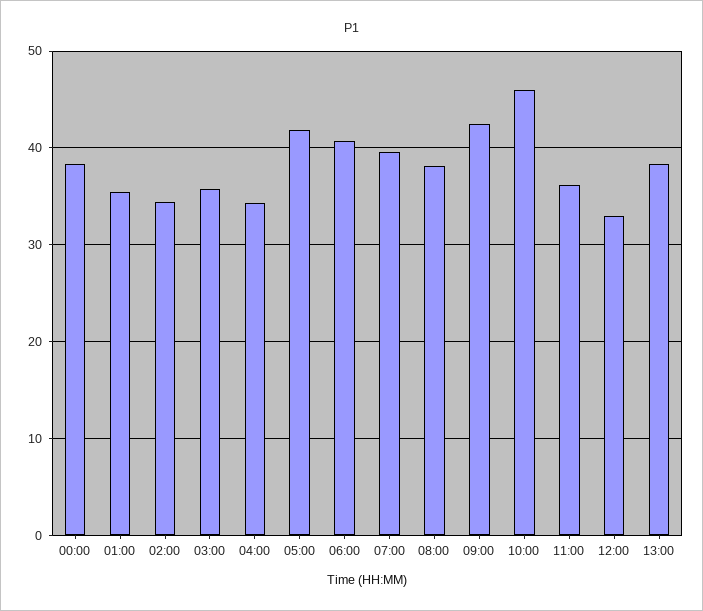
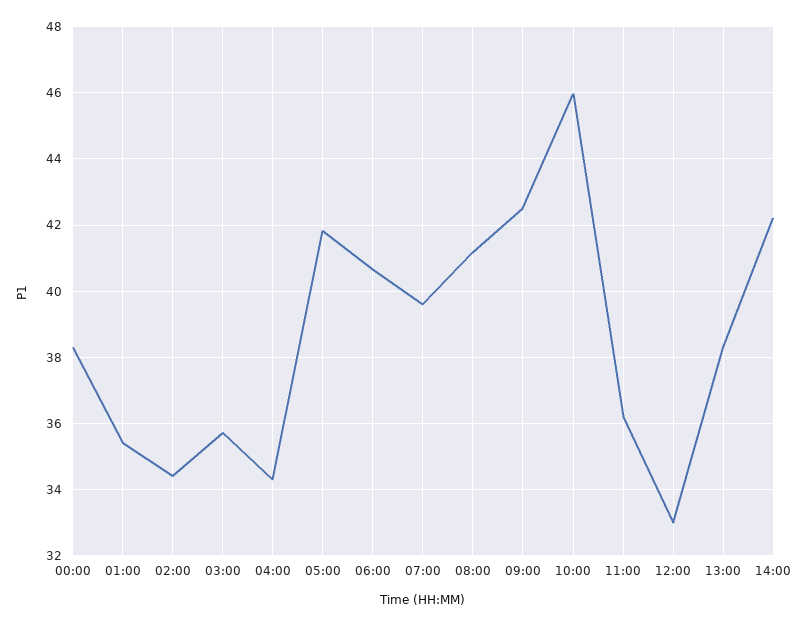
08:00: 38 -> 41.2
14:00: none -> 42.2

